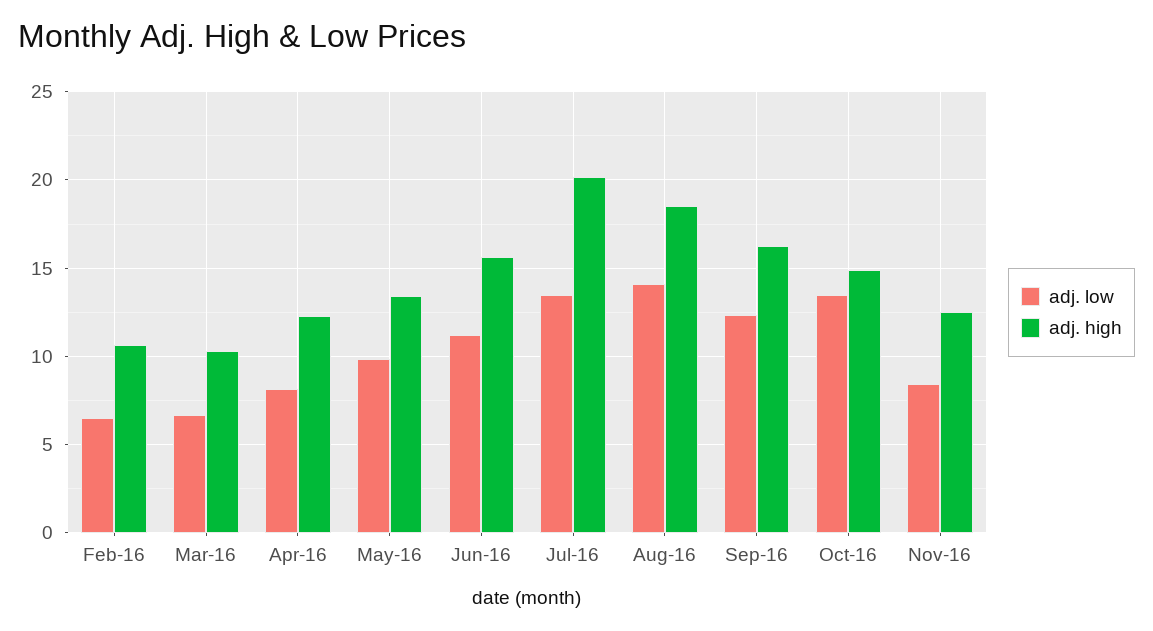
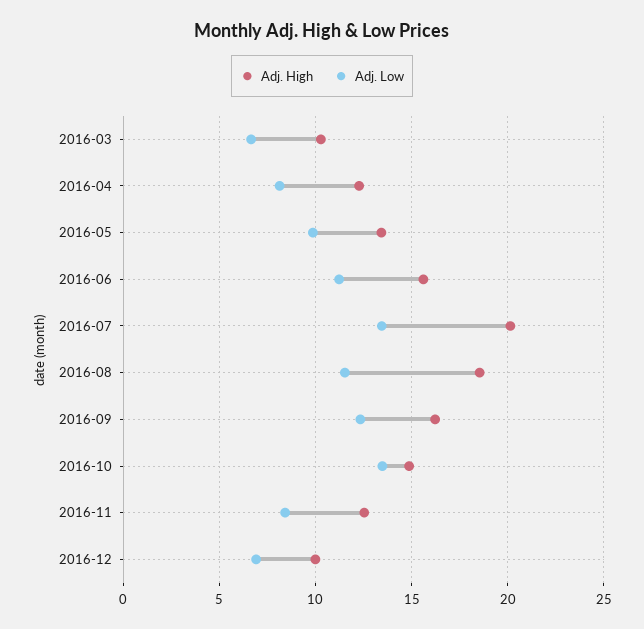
adj. low, Feb-16: 6.5 -> none
adj. high, Feb-16: 10.5 -> none
adj. low, Aug-16: 14 -> 11.5
adj. high, 2016-12: none -> 10
adj. low, 2016-12: none -> 7

